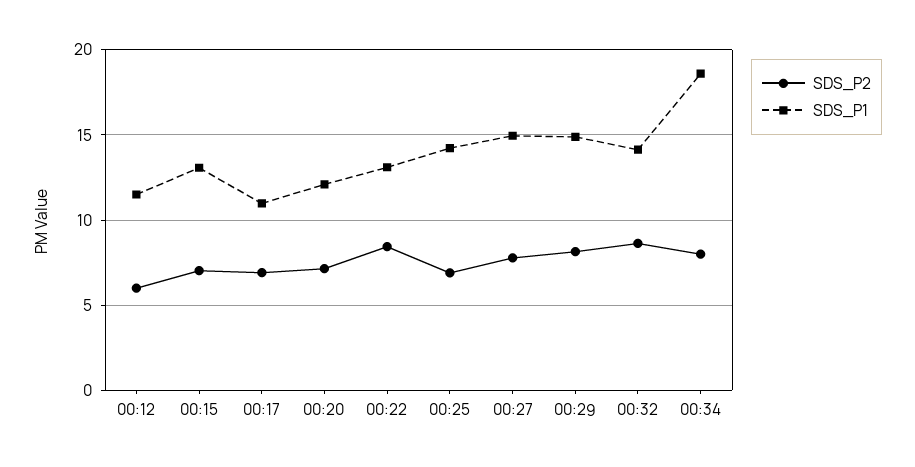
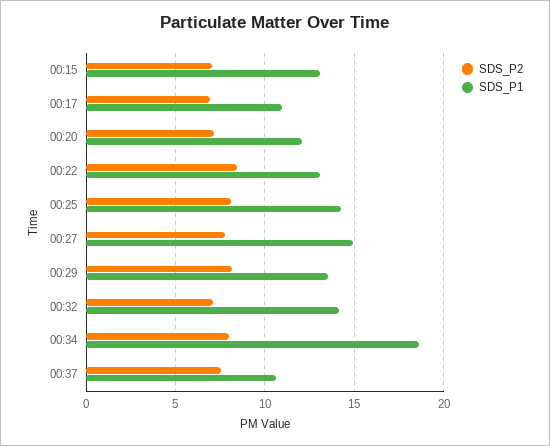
SDS_P2, 00:12: 6 -> none
SDS_P1, 00:12: 11.5 -> none
SDS_P2, 00:25: 7 -> 8
SDS_P1, 00:29: 15 -> 13.5
SDS_P2, 00:32: 8.5 -> 7
SDS_P2, 00:37: none -> 7.5
SDS_P1, 00:37: none -> 10.5

